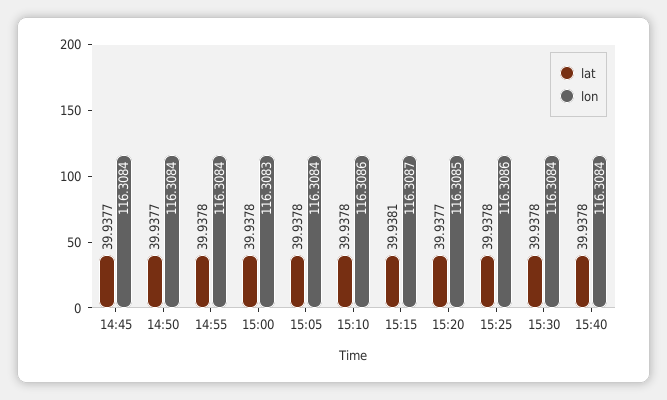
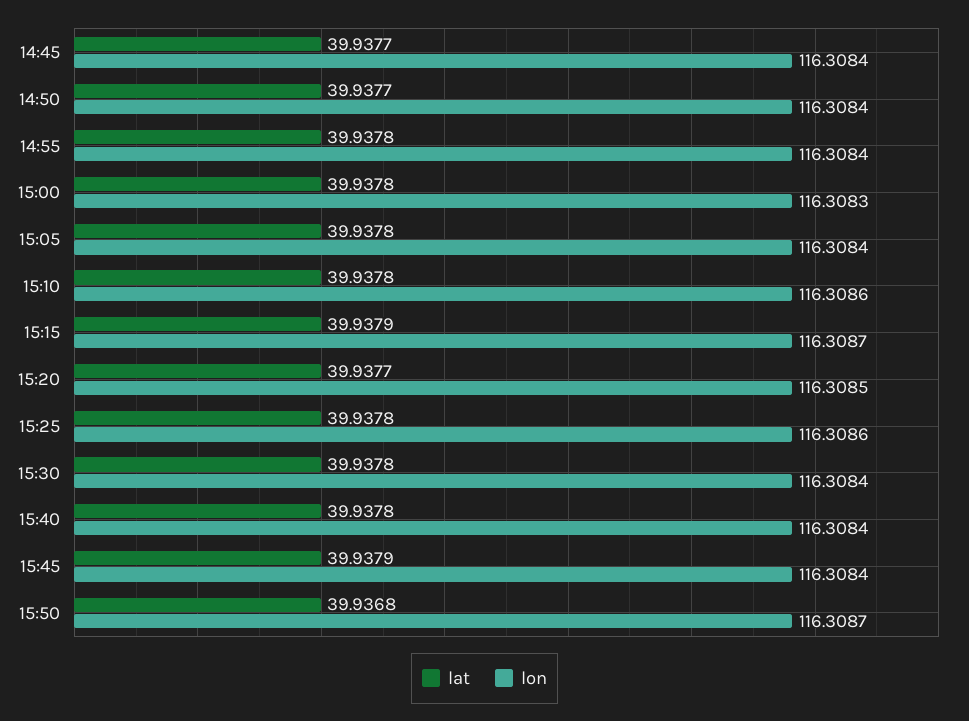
lat, 15:15: 39.9381 -> 39.9379
lat, 15:45: none -> 39.9379
lon, 15:45: none -> 116.3084
lat, 15:50: none -> 39.9368
lon, 15:50: none -> 116.3087

